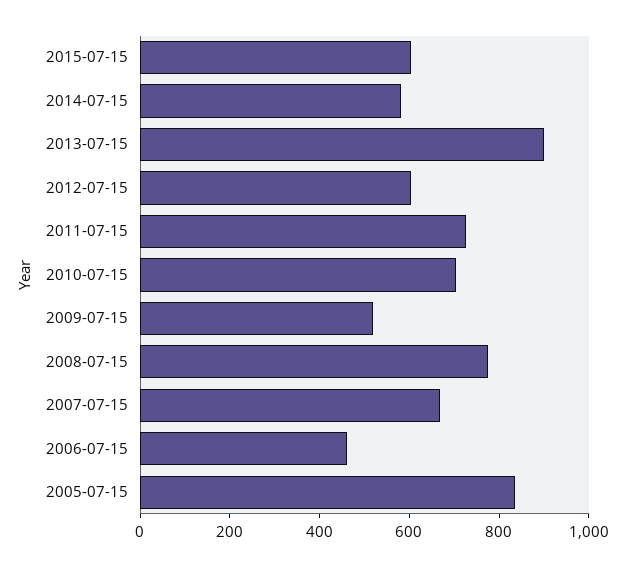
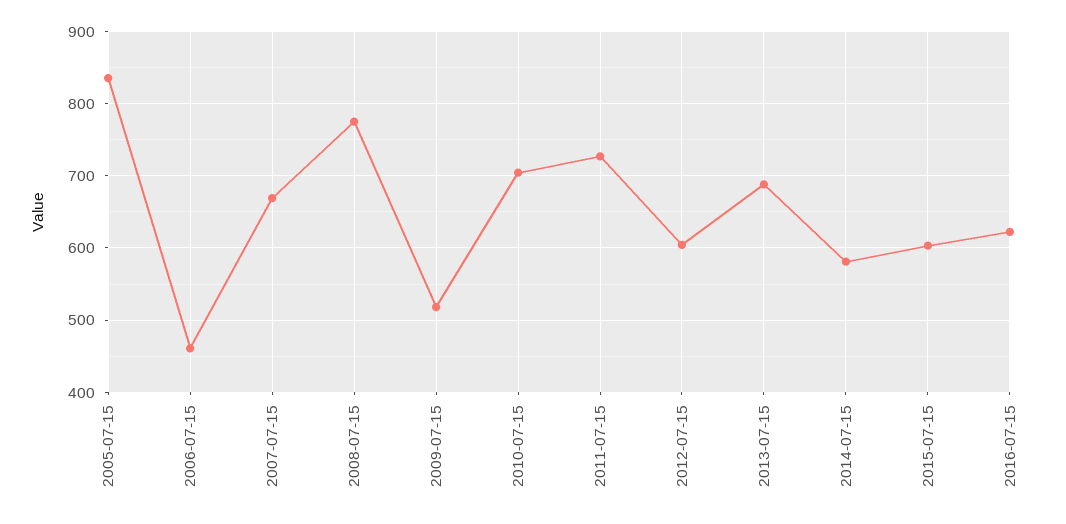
2013-07-15: 900 -> 690
2016-07-15: none -> 620

